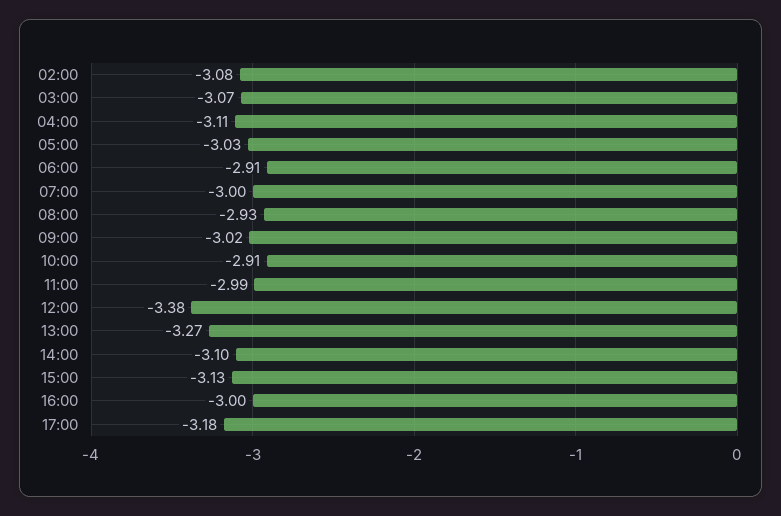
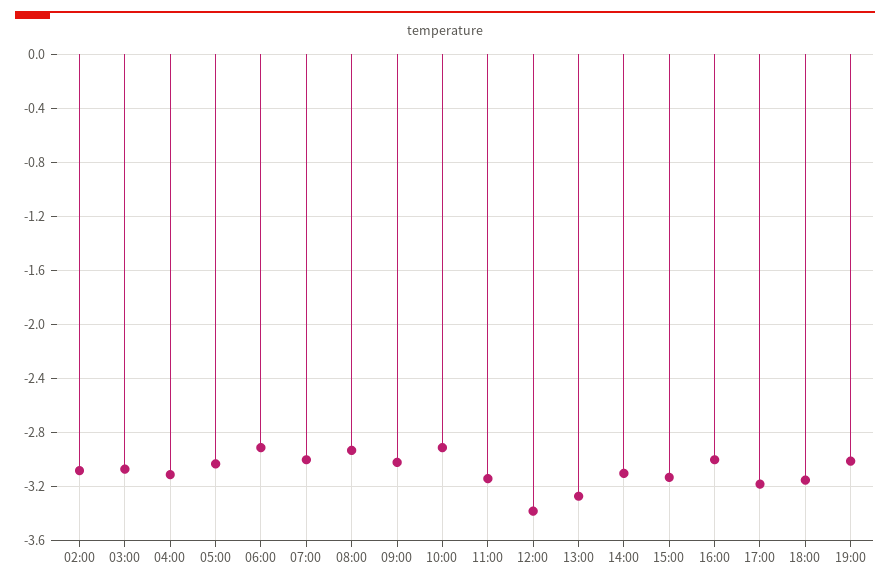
11:00: -2.99 -> -3.15
18:00: none -> -3.15
19:00: none -> -3

